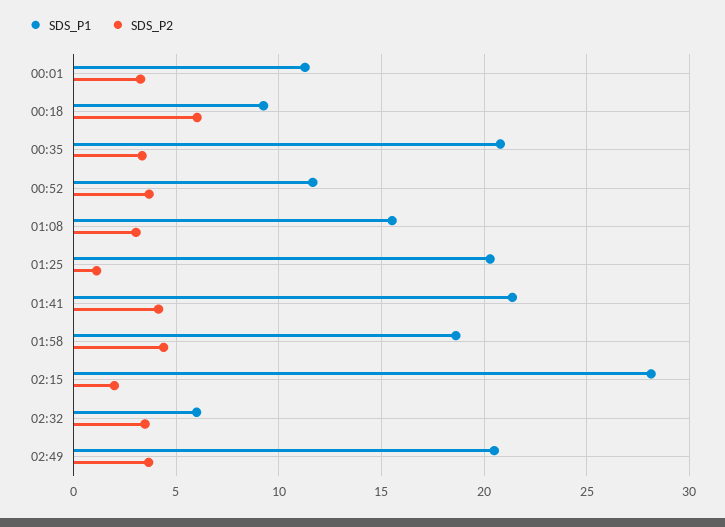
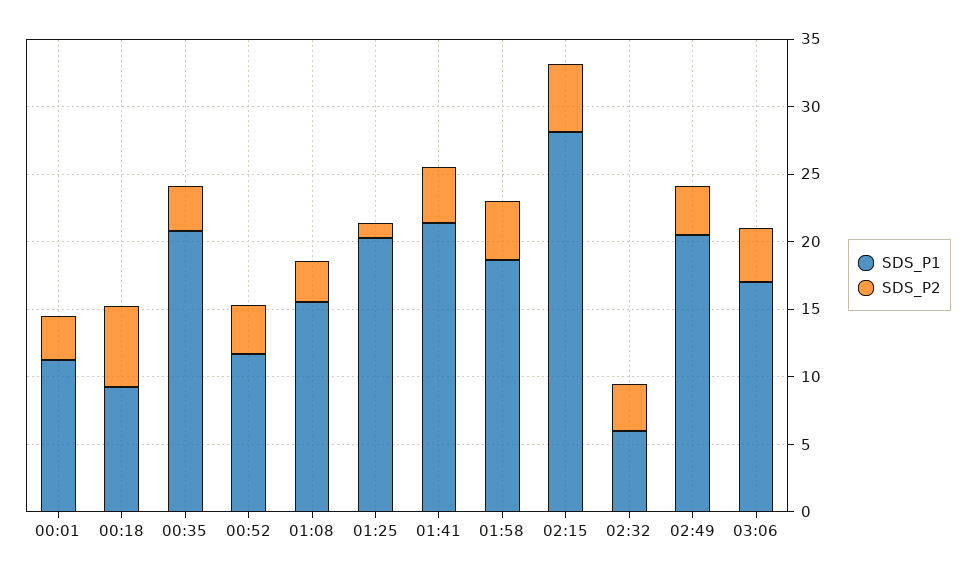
SDS_P2, 02:15: 2 -> 5
SDS_P1, 03:06: none -> 17
SDS_P2, 03:06: none -> 4

